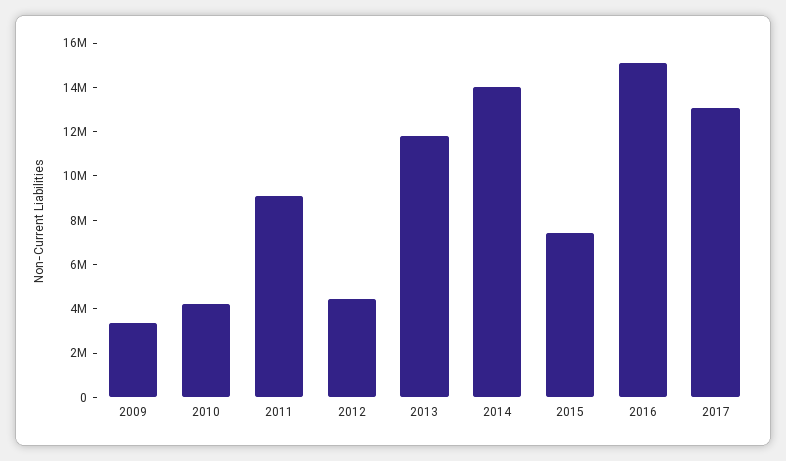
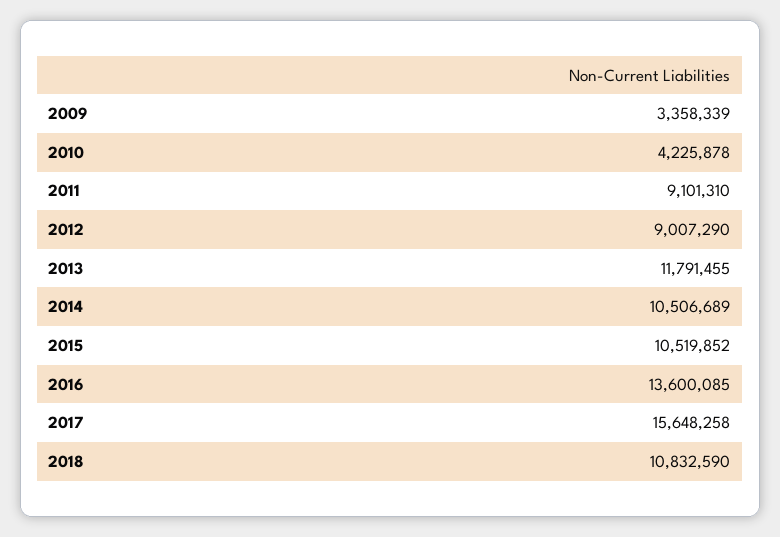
2012: 4500000 -> 9007290
2014: 14000000 -> 10506689
2015: 7500000 -> 10519852
2016: 15000000 -> 13600085
2017: 13000000 -> 15648258
2018: none -> 10832590

